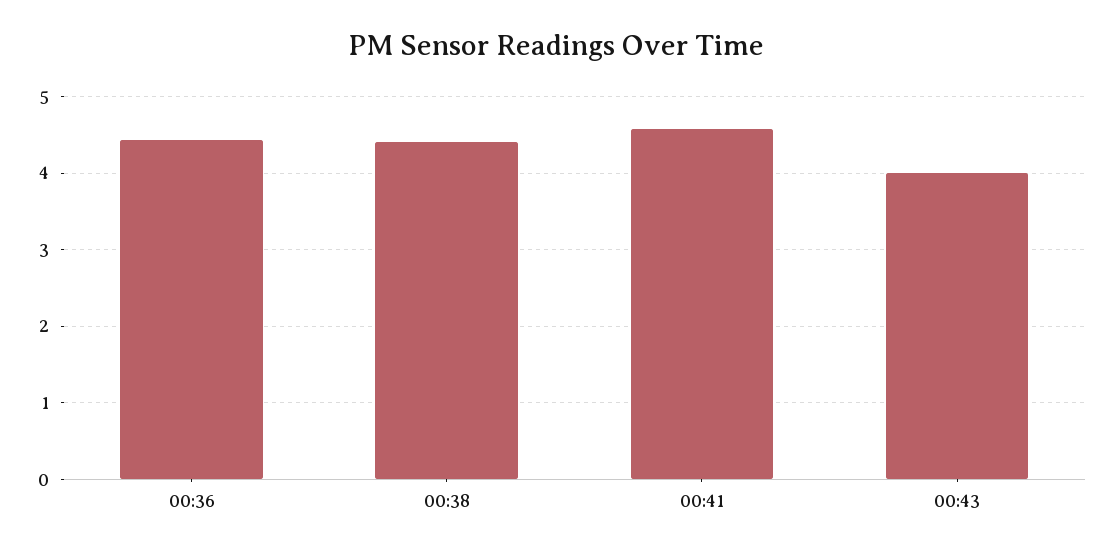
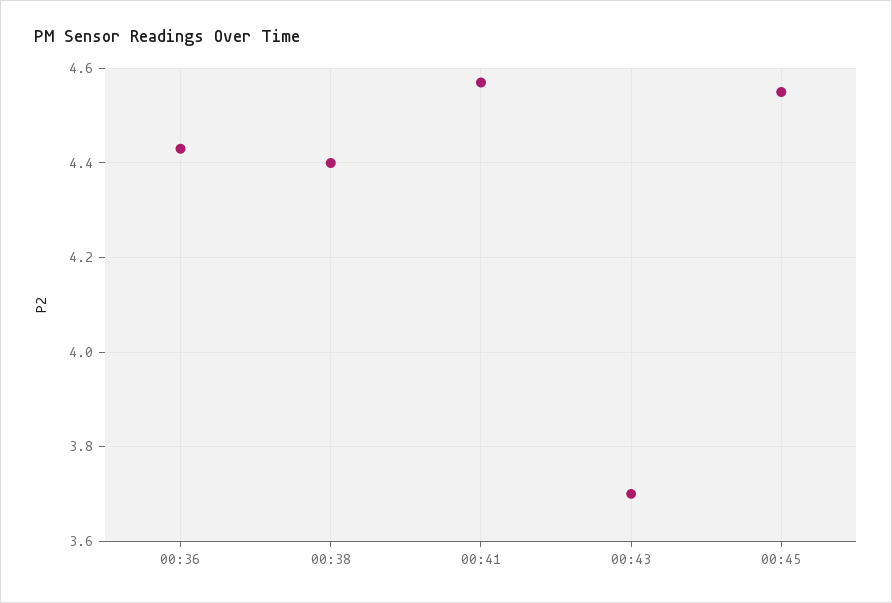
00:43: 4 -> 3.7
00:45: none -> 4.55

